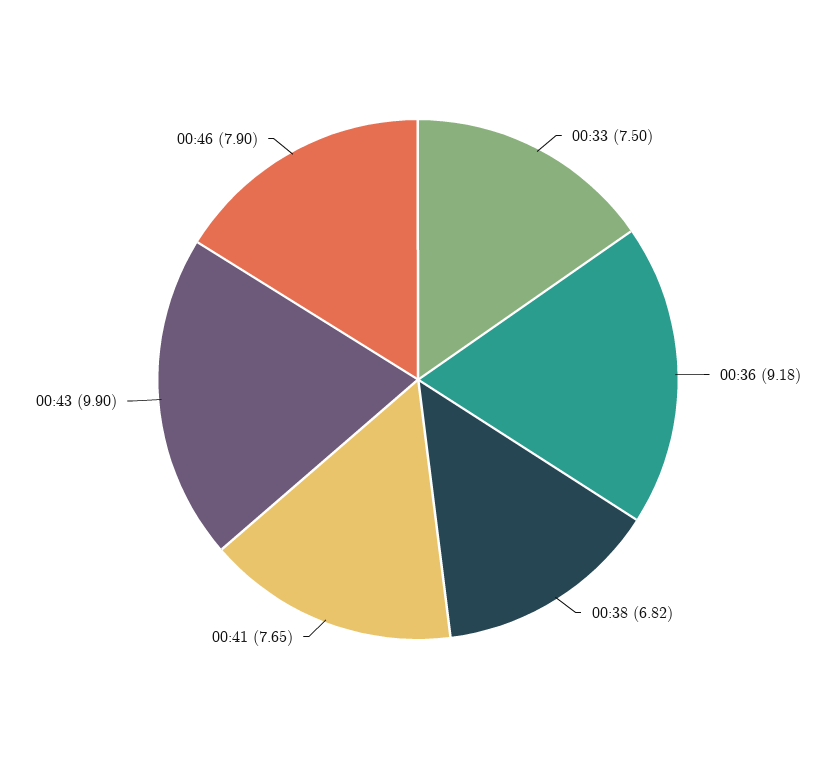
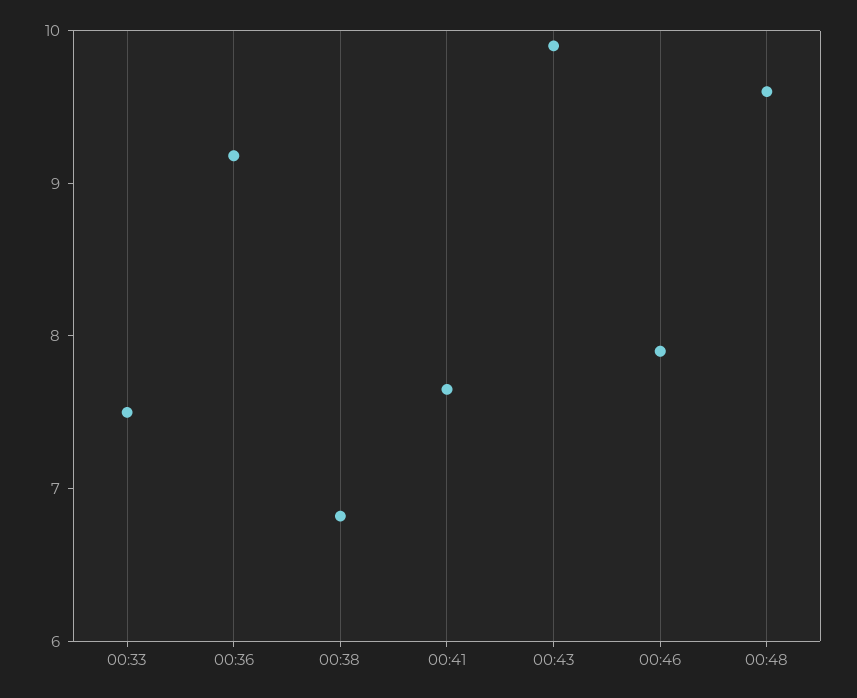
00:48: none -> 9.6

